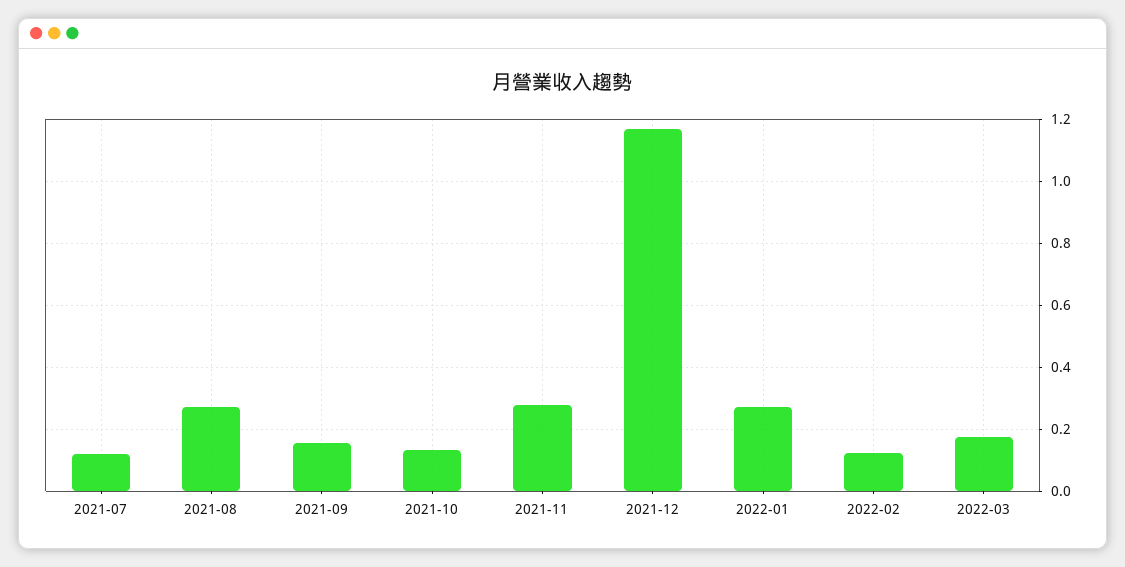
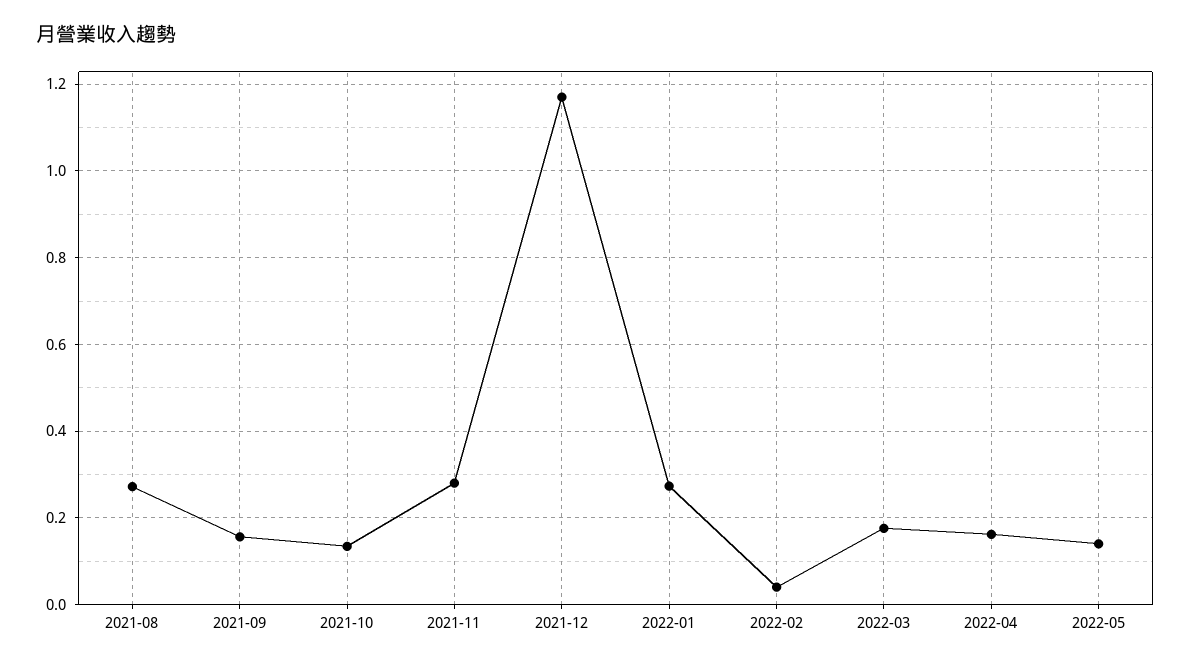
2021-07: 0.12 -> none
2022-02: 0.12 -> 0.04
2022-04: none -> 0.16
2022-05: none -> 0.14

